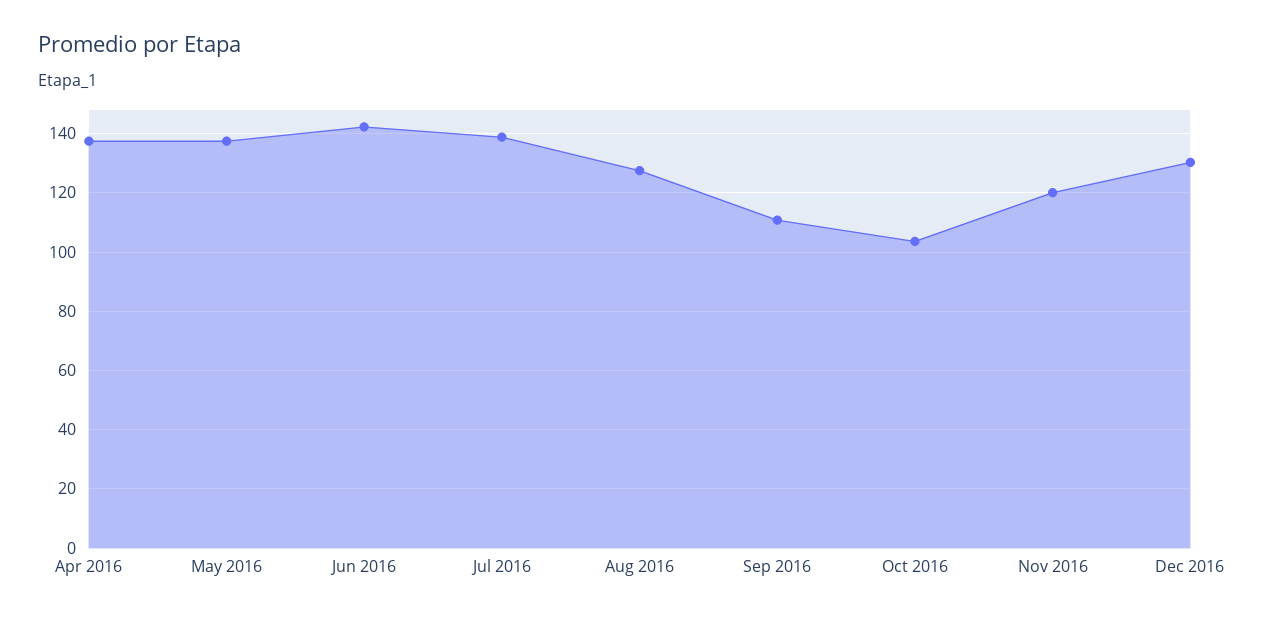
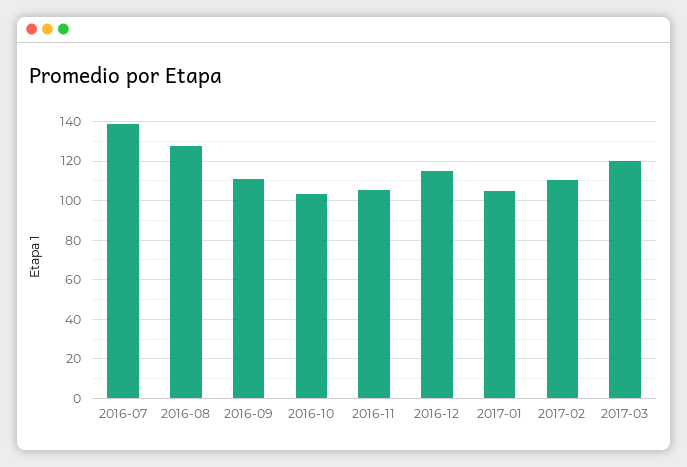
Apr 2016: 137.5 -> none
May 2016: 137.5 -> none
Jun 2016: 142.5 -> none
Nov 2016: 120 -> 105
Dec 2016: 130 -> 115
2017-01: none -> 105
2017-02: none -> 110
2017-03: none -> 120

